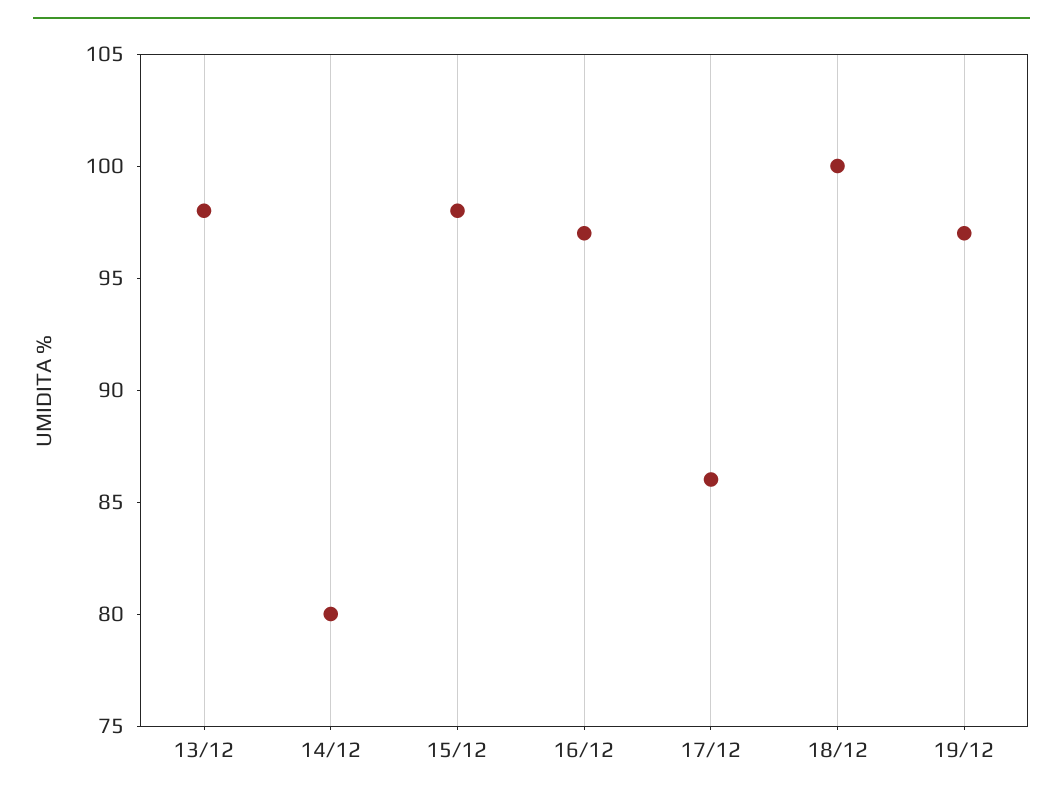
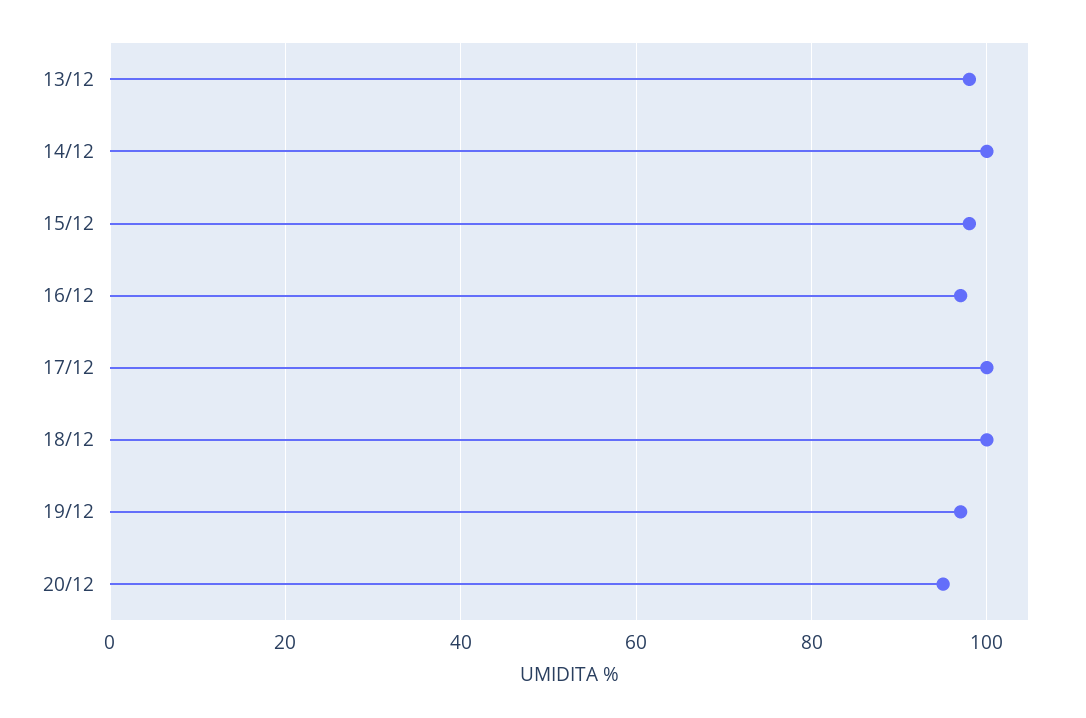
14/12: 80 -> 100
17/12: 86 -> 100
20/12: none -> 95

